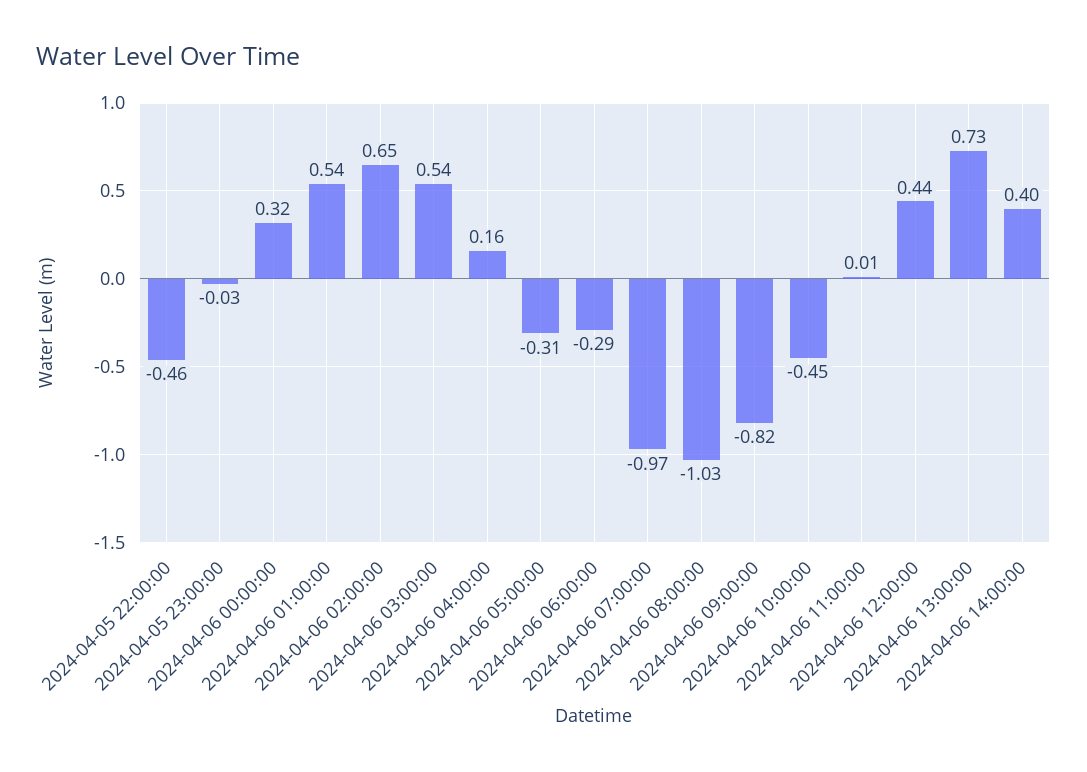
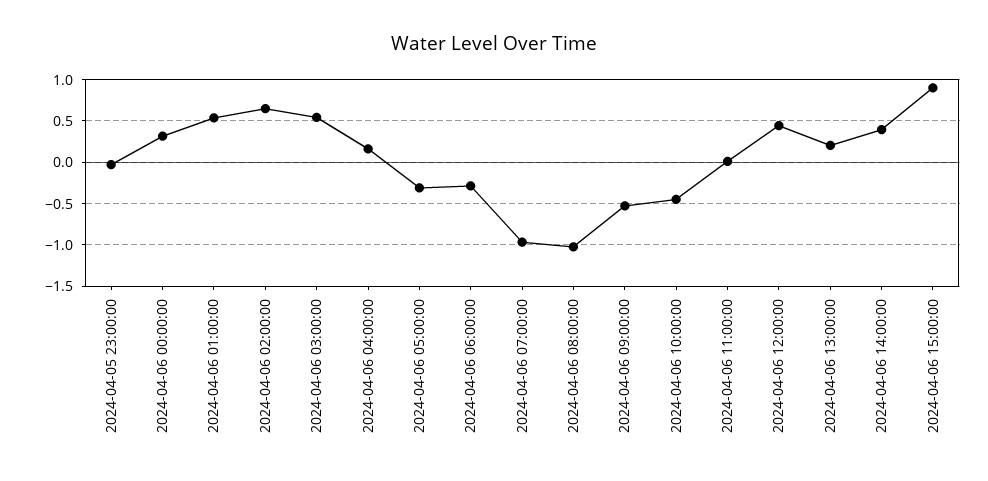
2024-04-05 22:00:00: -0.46 -> none
2024-04-06 09:00:00: -0.82 -> -0.5
2024-04-06 13:00:00: 0.73 -> 0.2
2024-04-06 15:00:00: none -> 0.9

